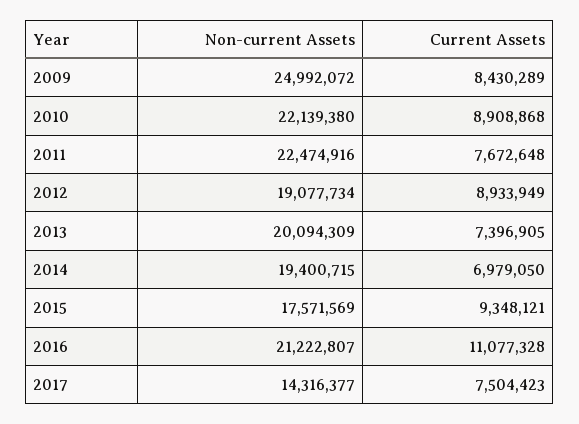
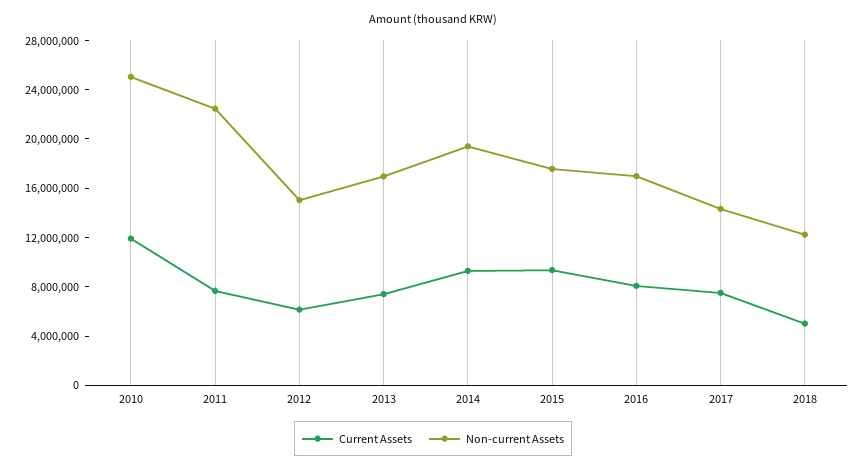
Non-current Assets, 2009: 24992072 -> none
Current Assets, 2009: 8430289 -> none
Non-current Assets, 2010: 22139380 -> 25000000
Current Assets, 2010: 8908868 -> 12000000
Non-current Assets, 2012: 19077734 -> 15000000
Current Assets, 2012: 8933949 -> 6000000
Non-current Assets, 2013: 20094309 -> 17000000
Current Assets, 2014: 6979050 -> 9000000
Non-current Assets, 2016: 21222807 -> 17000000
Current Assets, 2016: 11077328 -> 8000000
Current Assets, 2018: none -> 5000000
Non-current Assets, 2018: none -> 12000000

